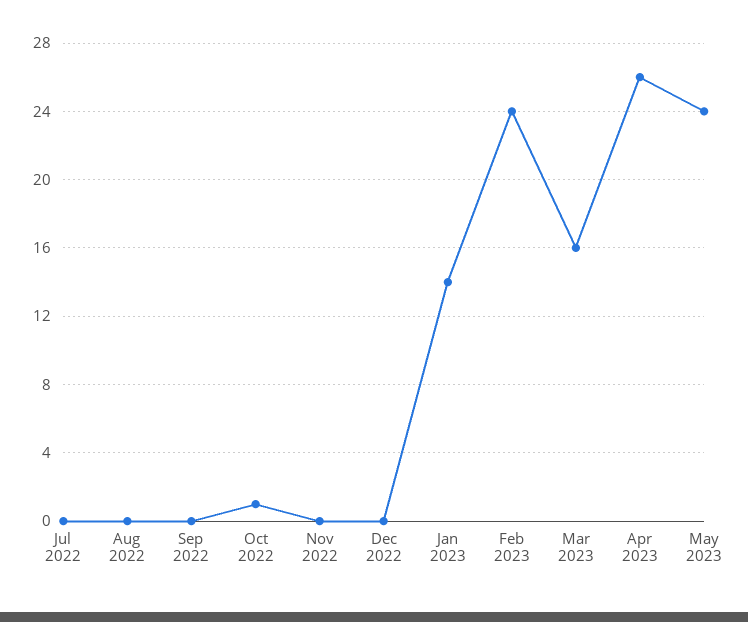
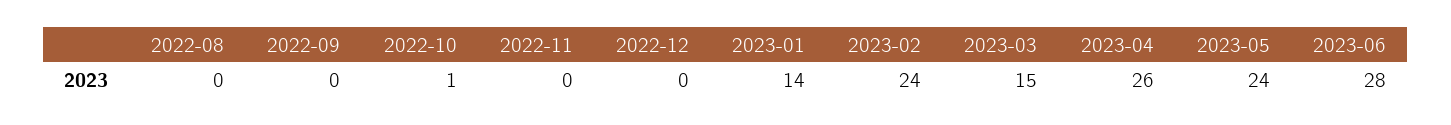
Jul 2022: 0 -> none
Mar 2023: 16 -> 15
2023-06: none -> 28

